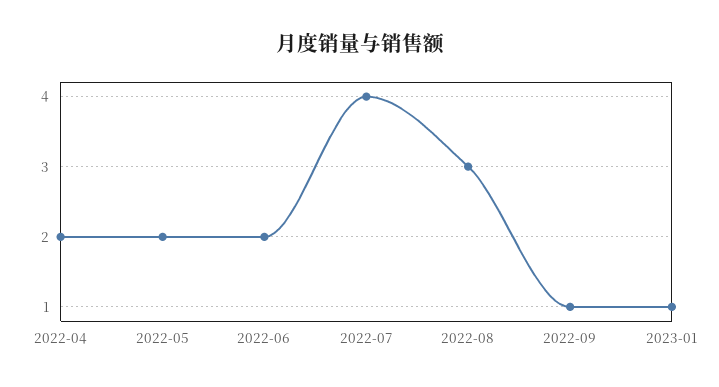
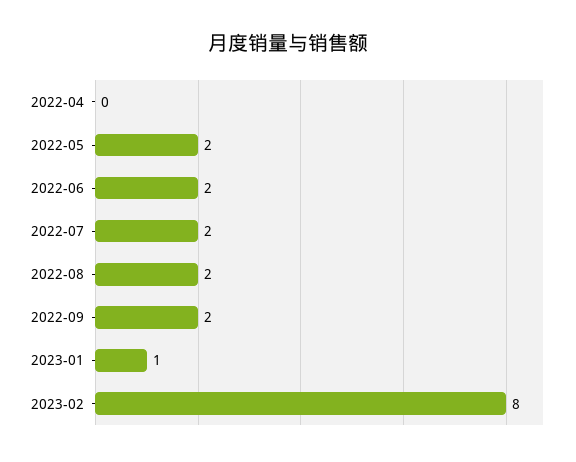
2022-04: 2 -> 0
2022-07: 4 -> 2
2022-08: 3 -> 2
2022-09: 1 -> 2
2023-02: none -> 8

